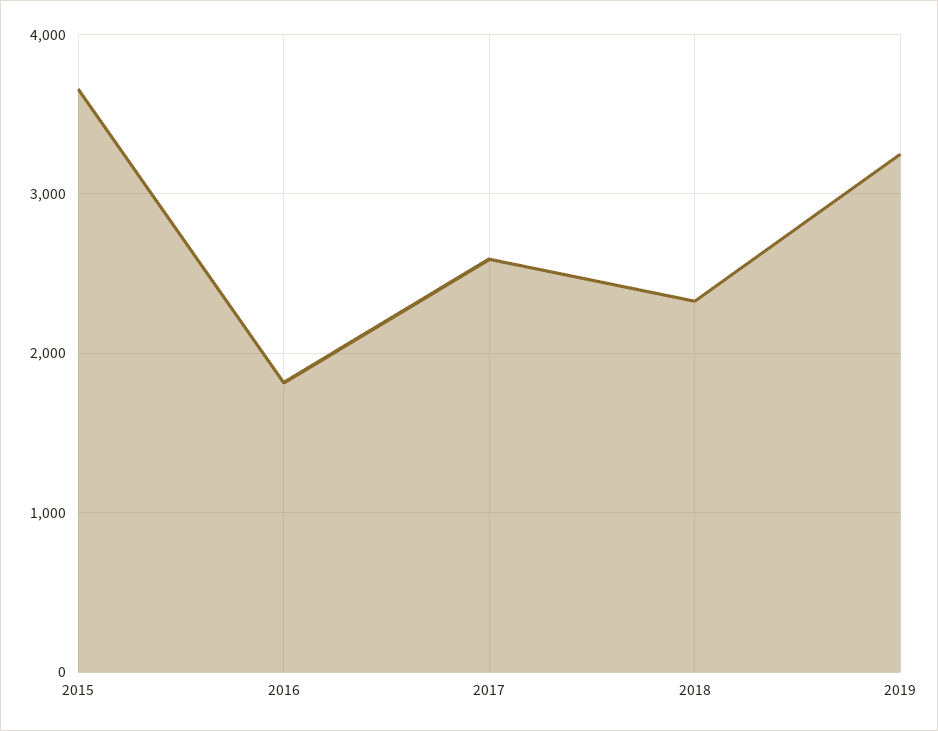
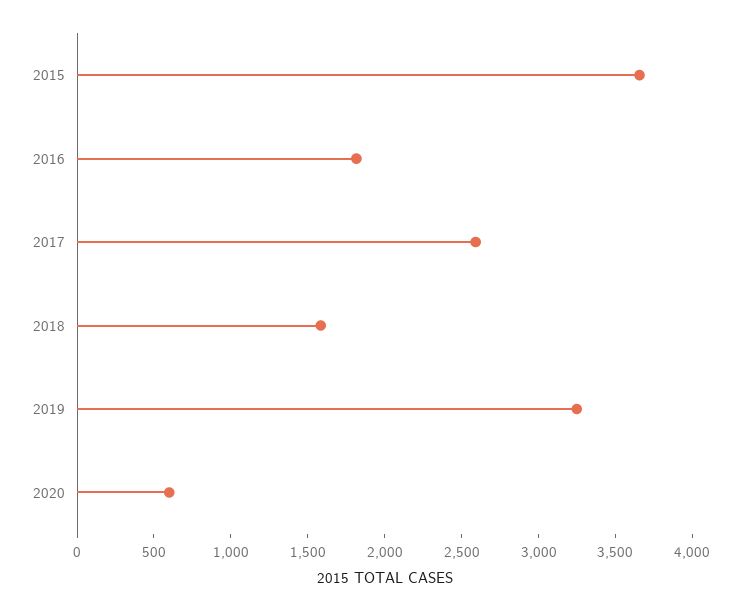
2018: 2300 -> 1600
2020: none -> 600

